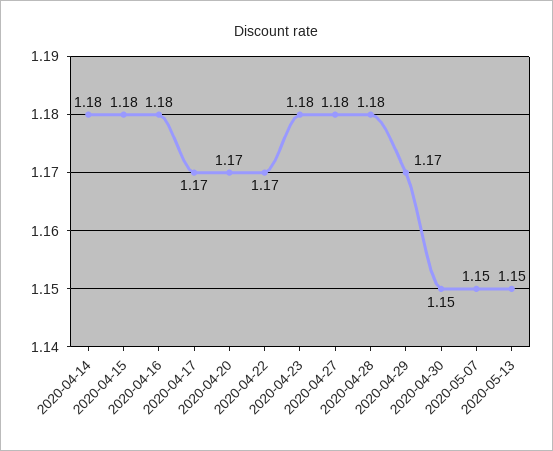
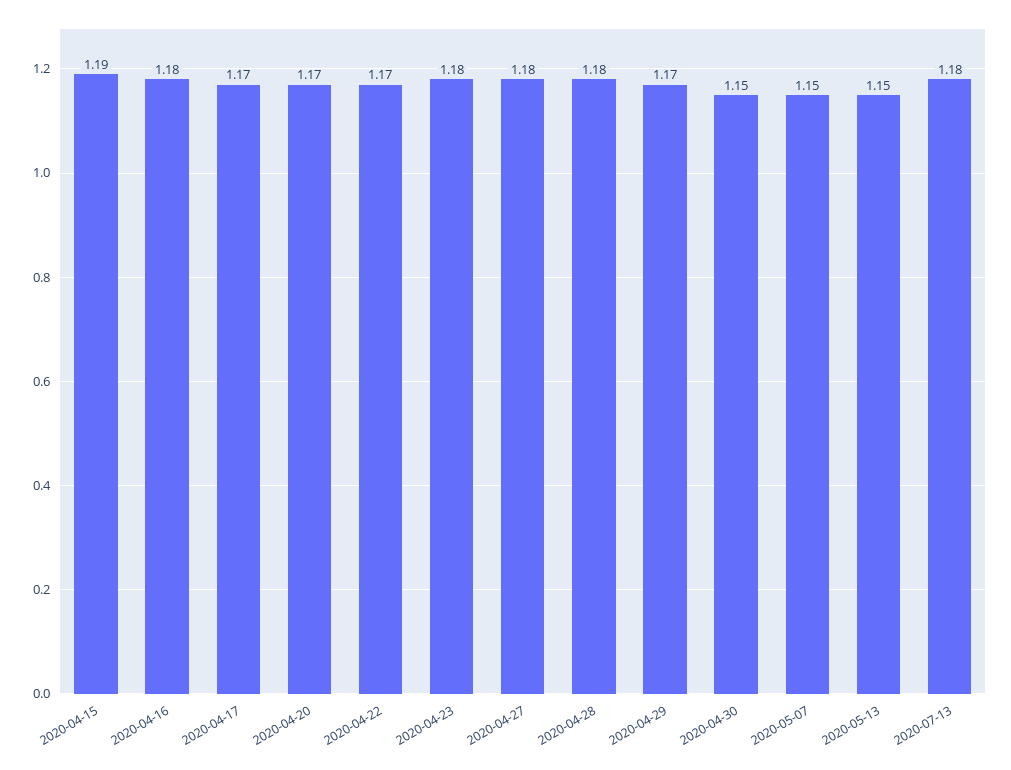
2020-04-14: 1.18 -> none
2020-04-15: 1.18 -> 1.19
2020-07-13: none -> 1.18

